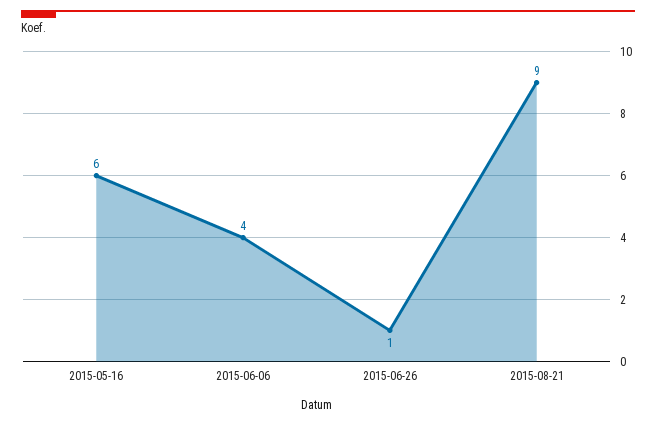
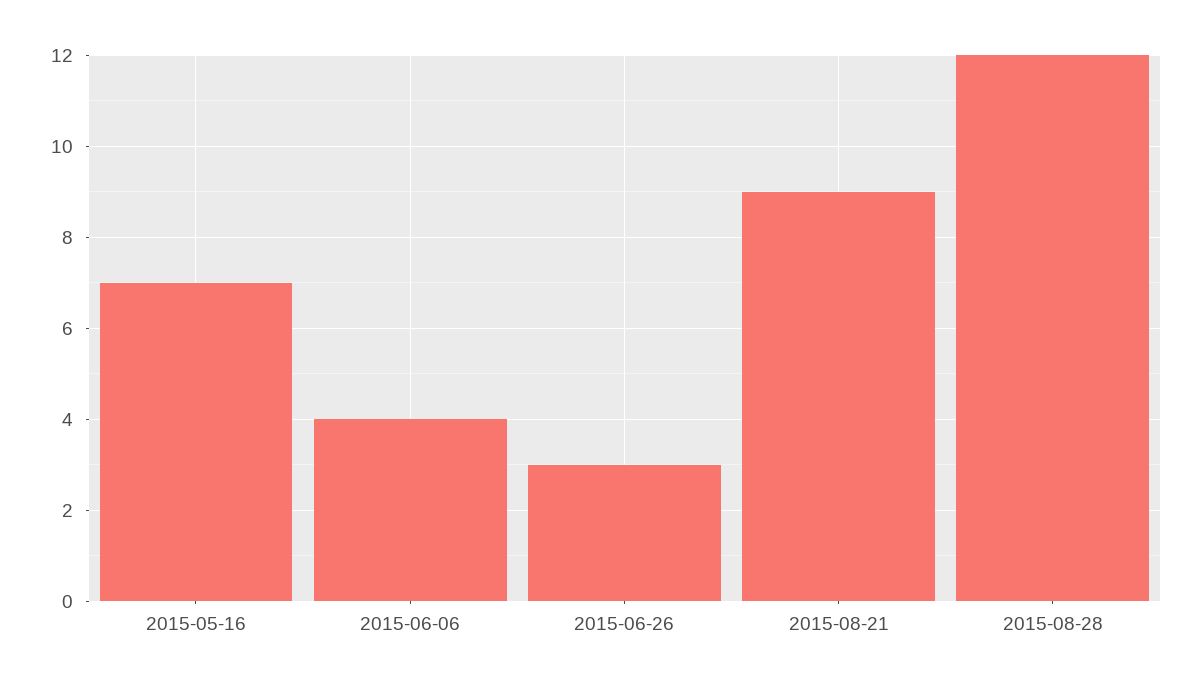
2015-05-16: 6 -> 7
2015-06-26: 1 -> 3
2015-08-28: none -> 12

